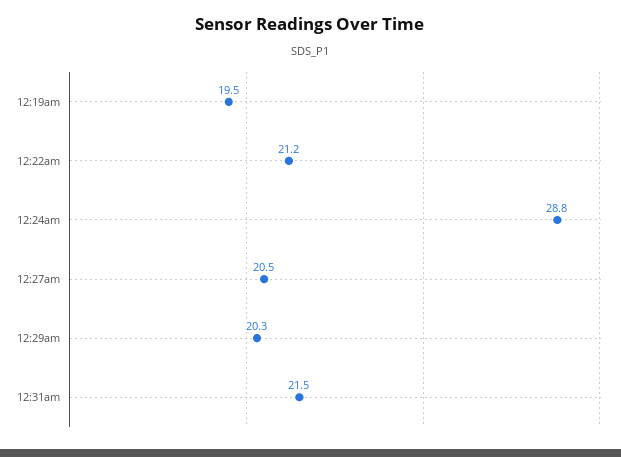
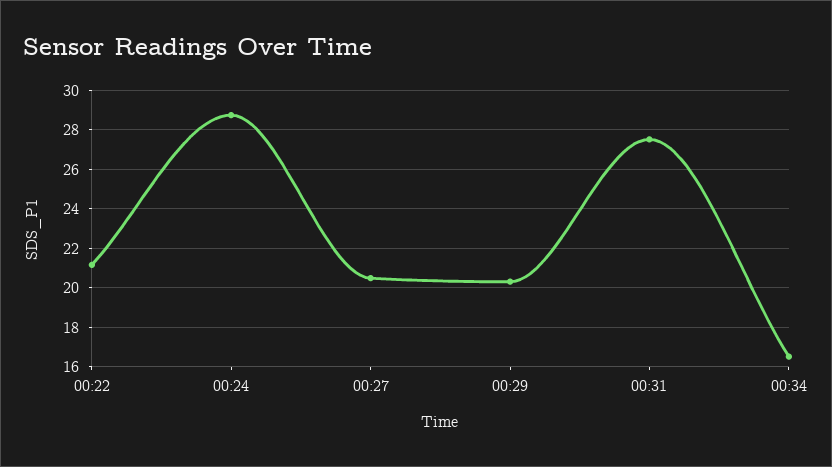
12:19am: 19.5 -> none
12:31am: 21.5 -> 27.5
00:34: none -> 16.5

